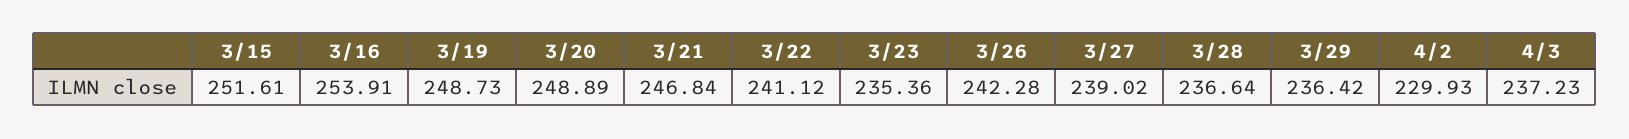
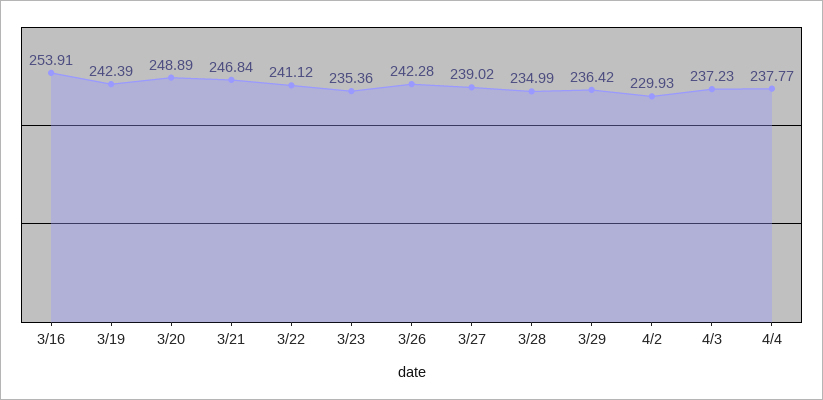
3/15: 251.61 -> none
3/19: 248.73 -> 242.39
3/28: 236.64 -> 234.99
4/4: none -> 237.77

